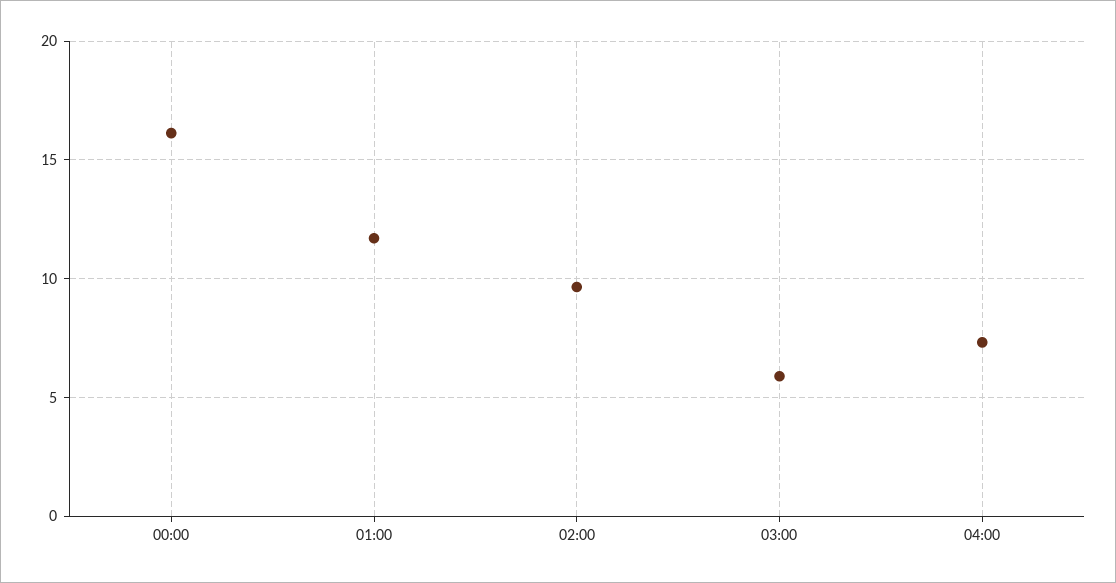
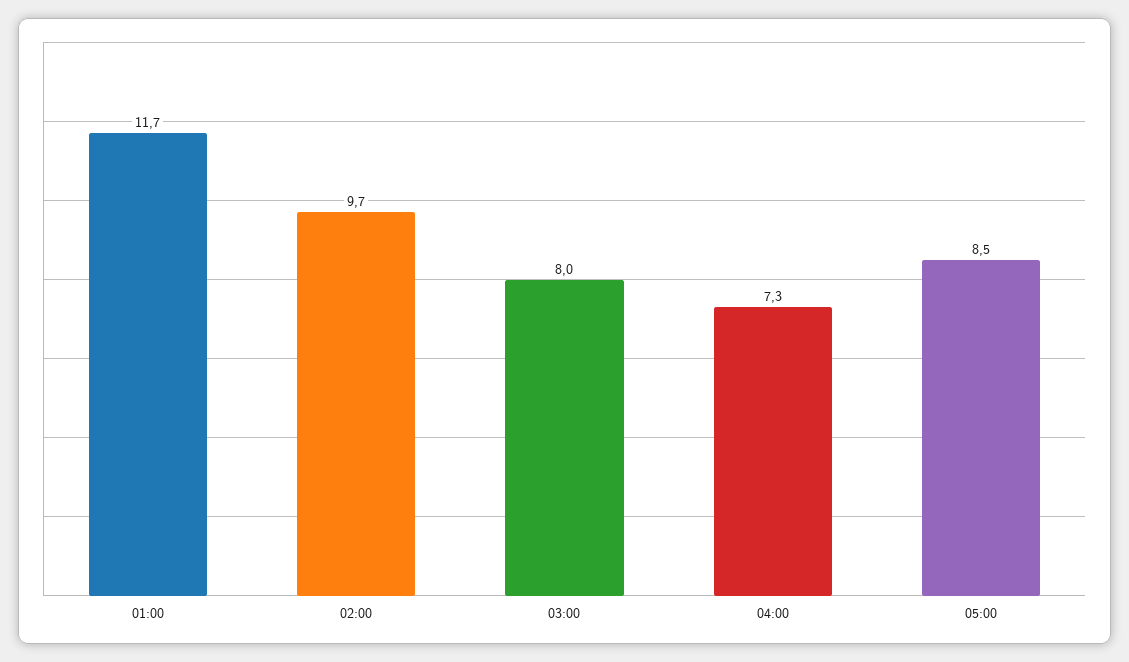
00:00: 16 -> none
03:00: 6 -> 8
05:00: none -> 8.5

